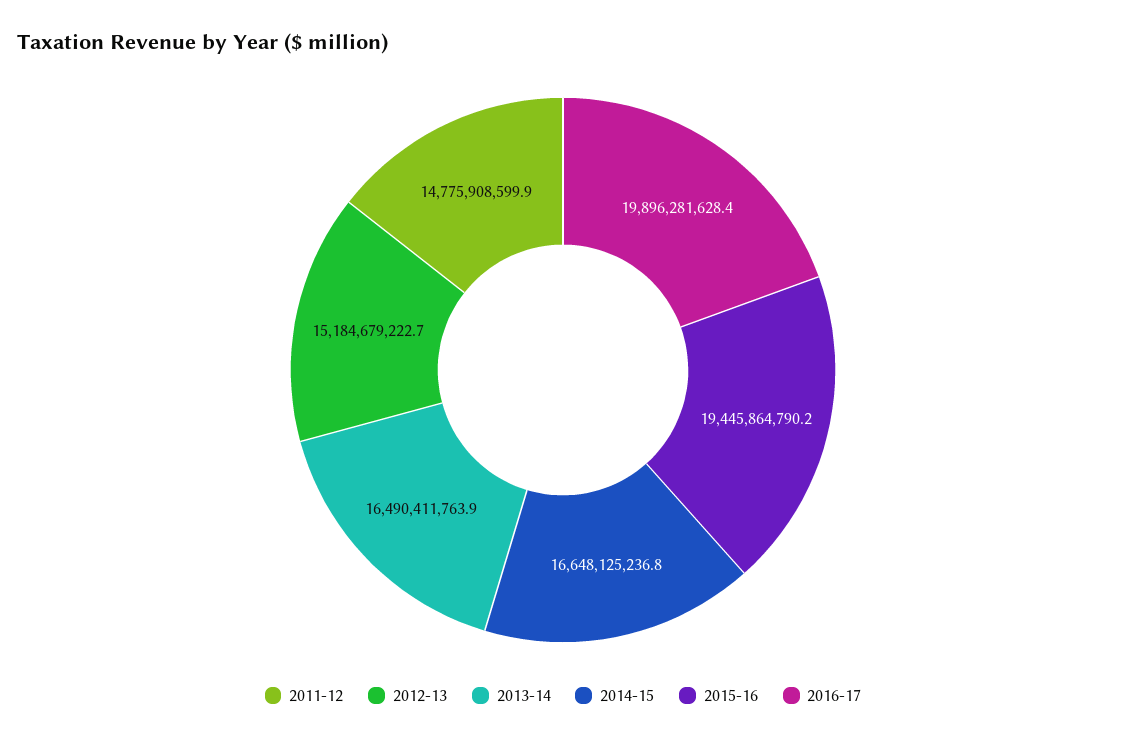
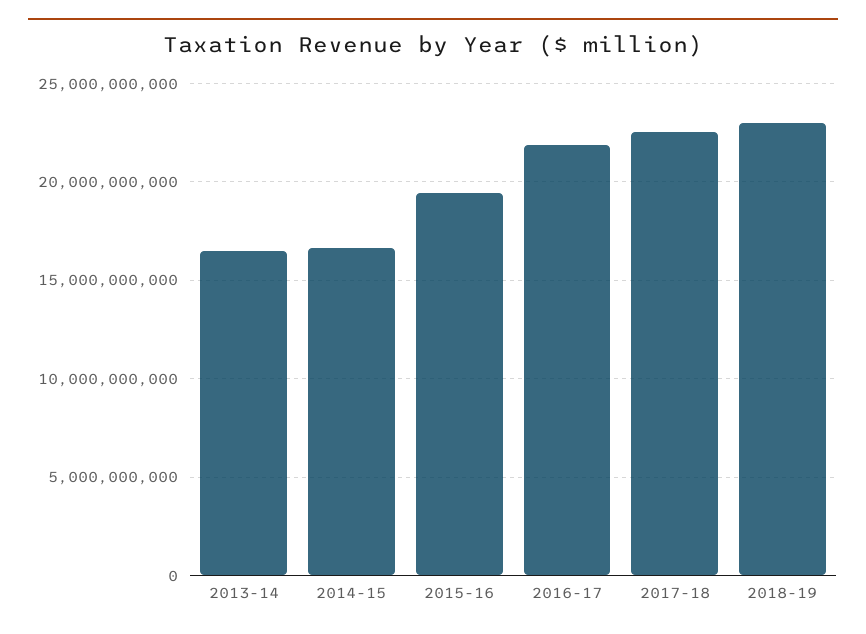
2011-12: 14775908599.9 -> none
2012-13: 15184679222.7 -> none
2016-17: 19896281628.4 -> 22000000000
2017-18: none -> 22500000000
2018-19: none -> 23000000000

